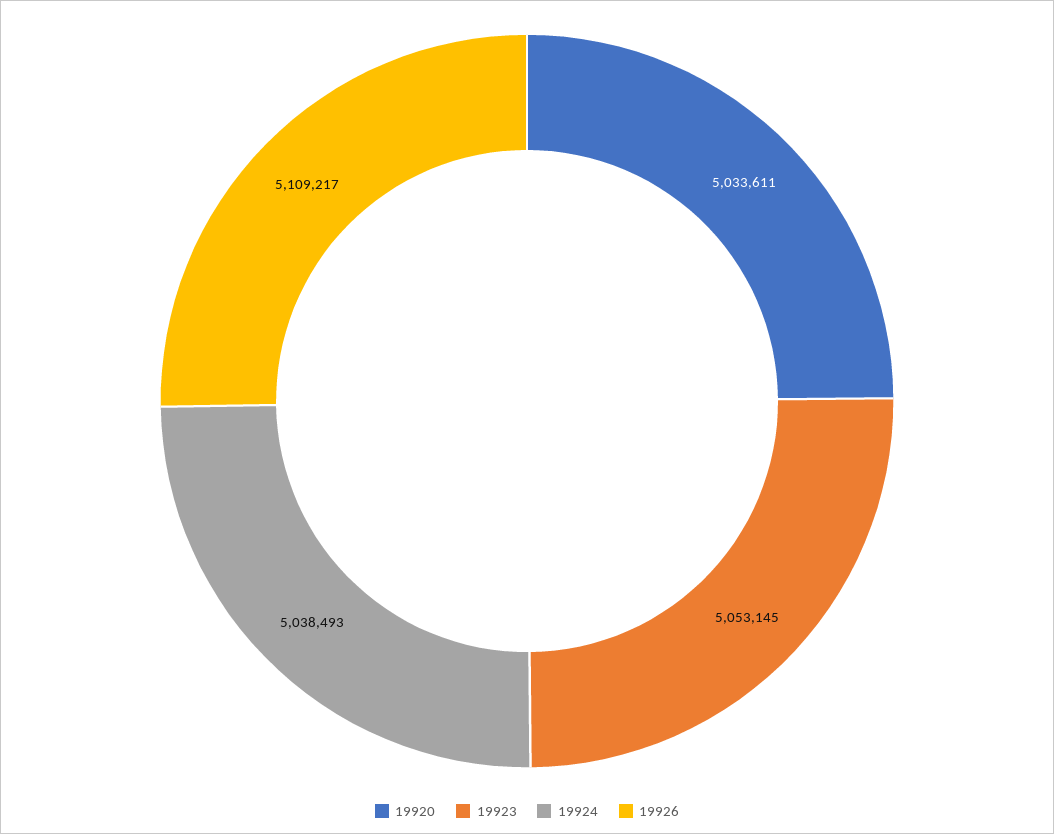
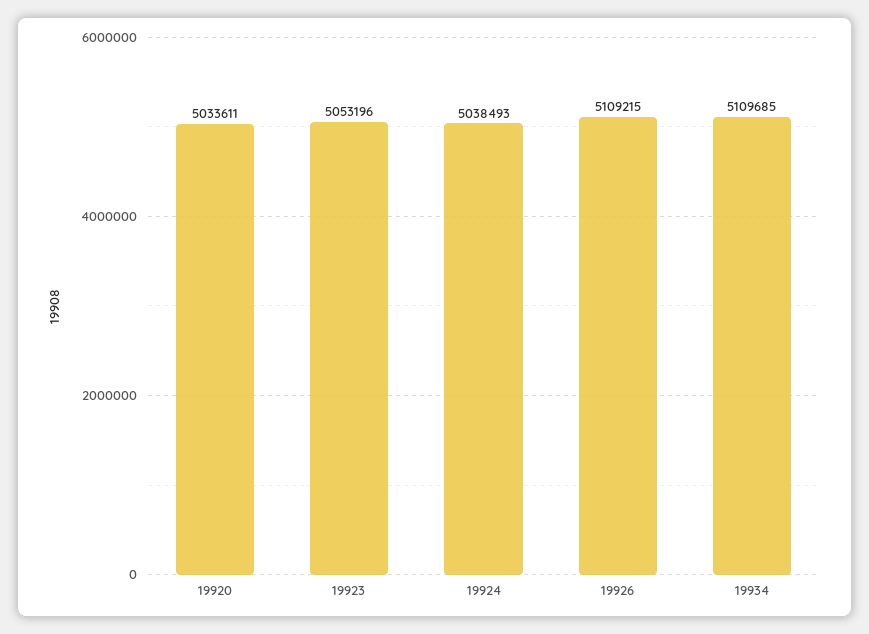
19923: 5053145 -> 5053196
19926: 5109217 -> 5109215
19934: none -> 5109685

